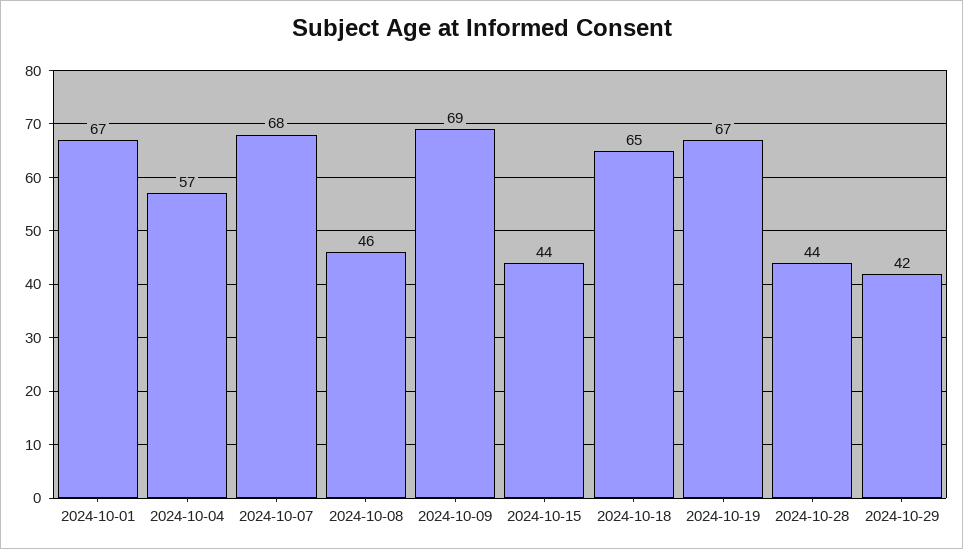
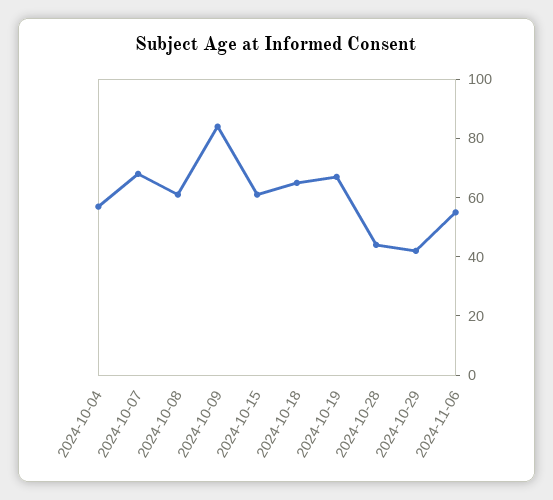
2024-10-01: 67 -> none
2024-10-08: 46 -> 60
2024-10-09: 69 -> 85
2024-10-15: 44 -> 60
2024-11-06: none -> 55

